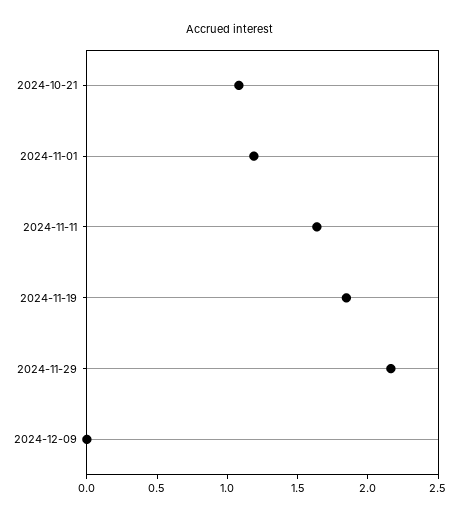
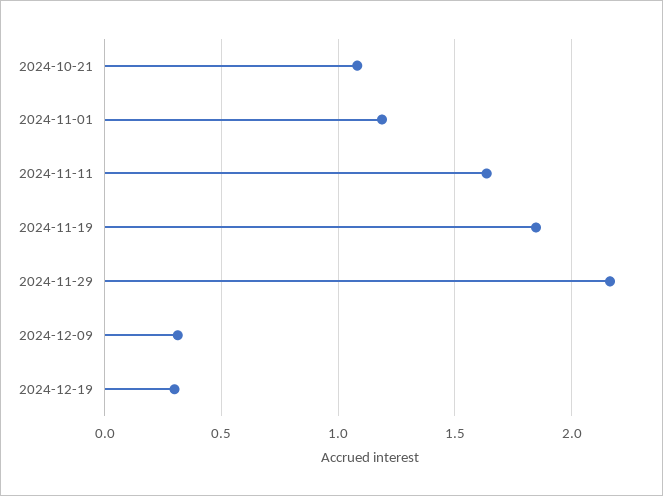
2024-12-09: 0 -> 0.3
2024-12-19: none -> 0.3

